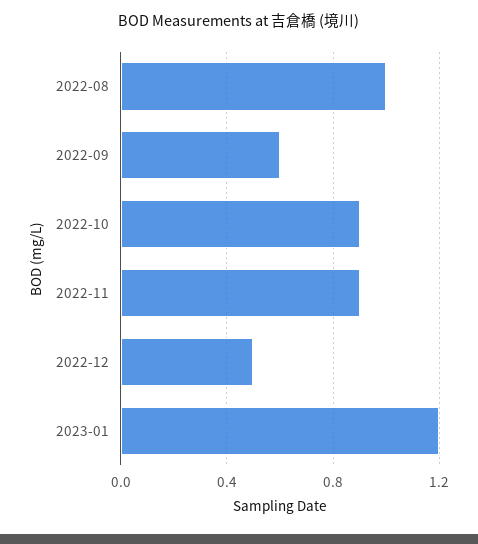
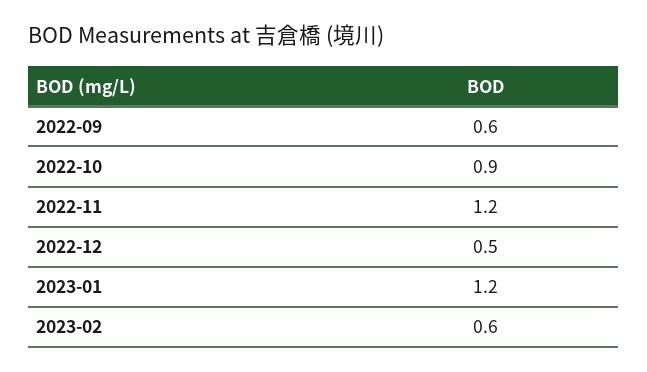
2022-08: 1 -> none
2022-11: 0.9 -> 1.2
2023-02: none -> 0.6

